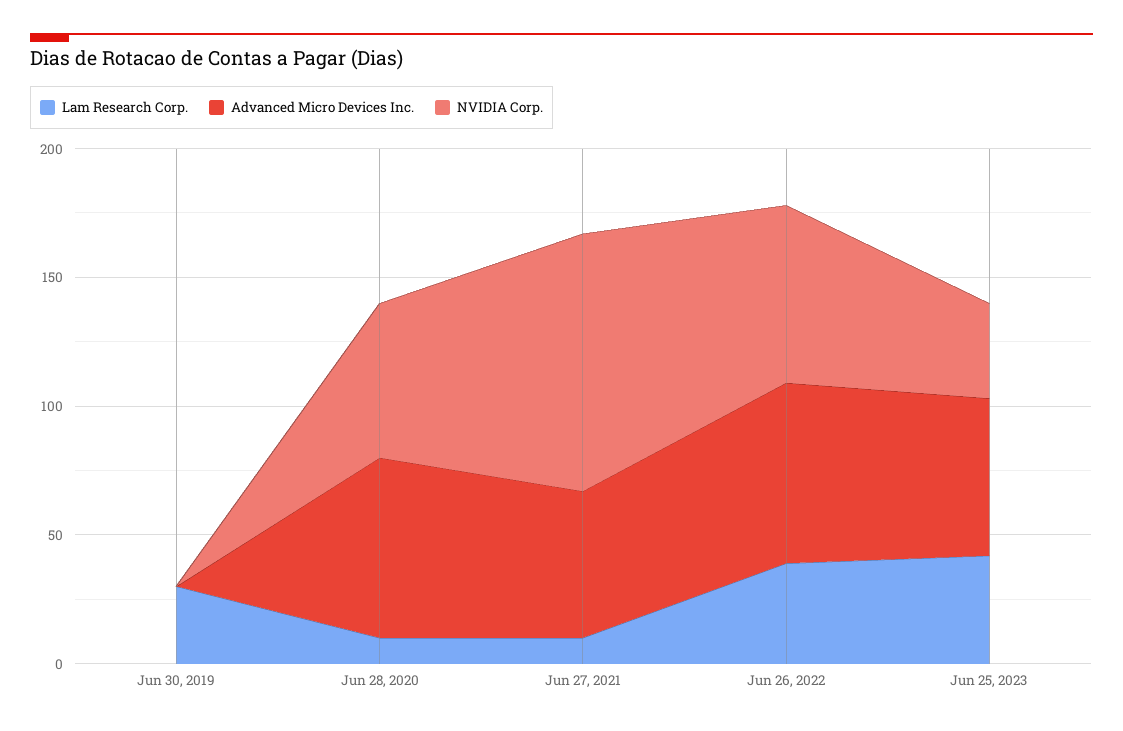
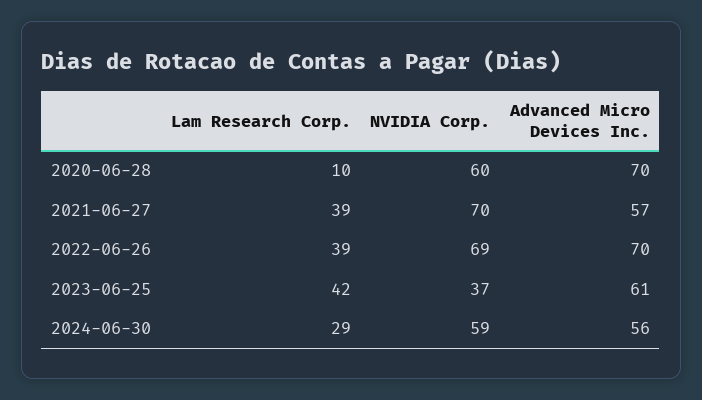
Lam Research Corp., Jun 30, 2019: 30 -> none
Advanced Micro Devices Inc., Jun 30, 2019: 0 -> none
NVIDIA Corp., Jun 30, 2019: 0 -> none
Lam Research Corp., Jun 27, 2021: 10 -> 39
NVIDIA Corp., Jun 27, 2021: 100 -> 70
Lam Research Corp., 2024-06-30: none -> 29
NVIDIA Corp., 2024-06-30: none -> 59
Advanced Micro Devices Inc., 2024-06-30: none -> 56

